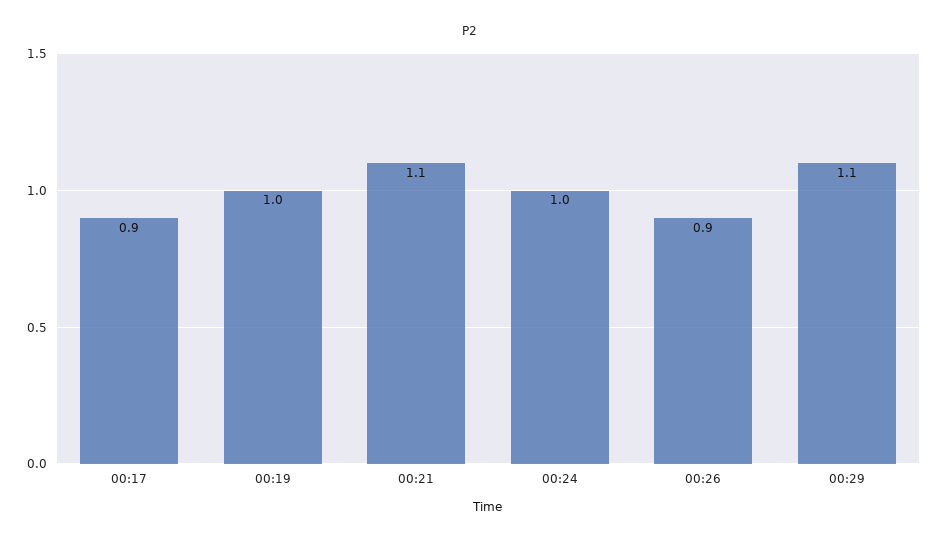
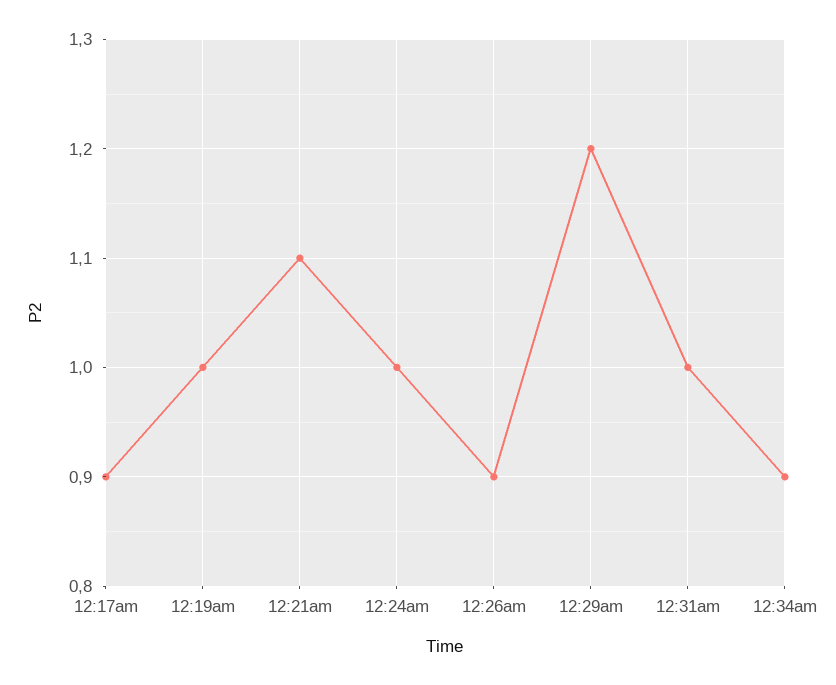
00:29: 1.1 -> 1.2
12:31am: none -> 1
12:34am: none -> 0.9

